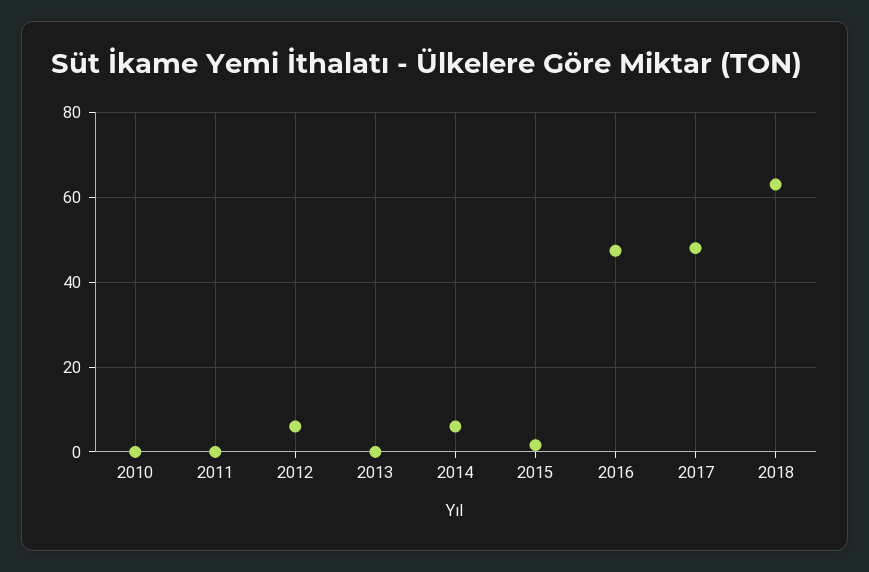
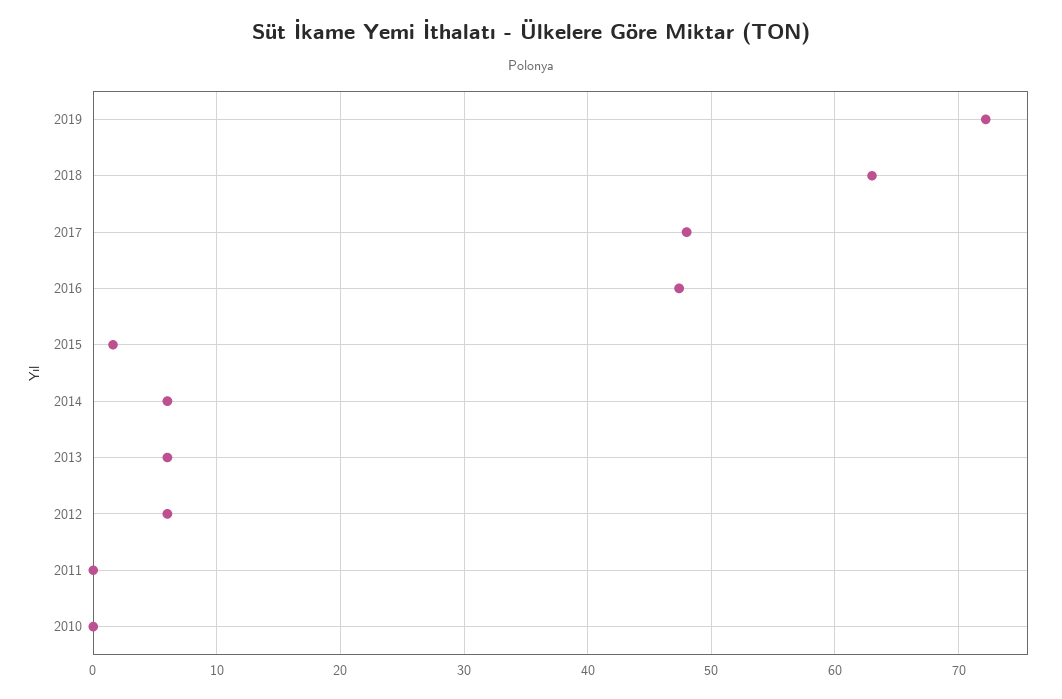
2013: 0 -> 6
2019: none -> 72

